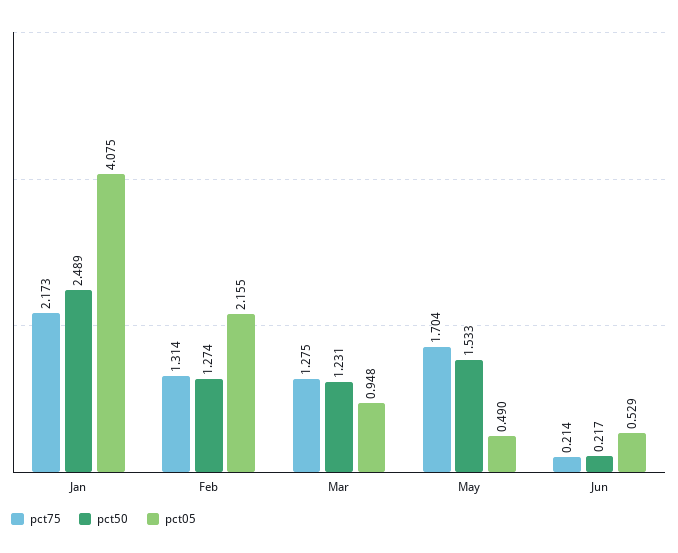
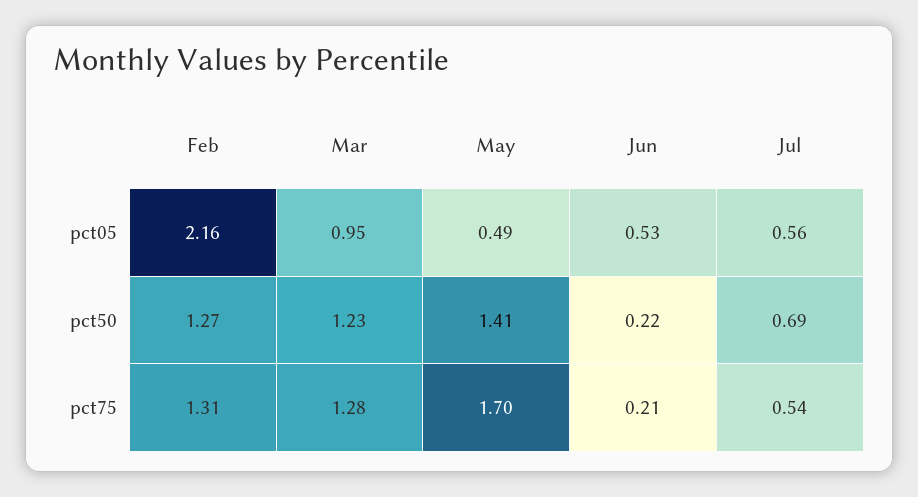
pct75, Jan: 2.173 -> none
pct50, Jan: 2.489 -> none
pct05, Jan: 4.075 -> none
pct50, May: 1.533 -> 1.41
pct05, Jul: none -> 0.56
pct50, Jul: none -> 0.69
pct75, Jul: none -> 0.54

